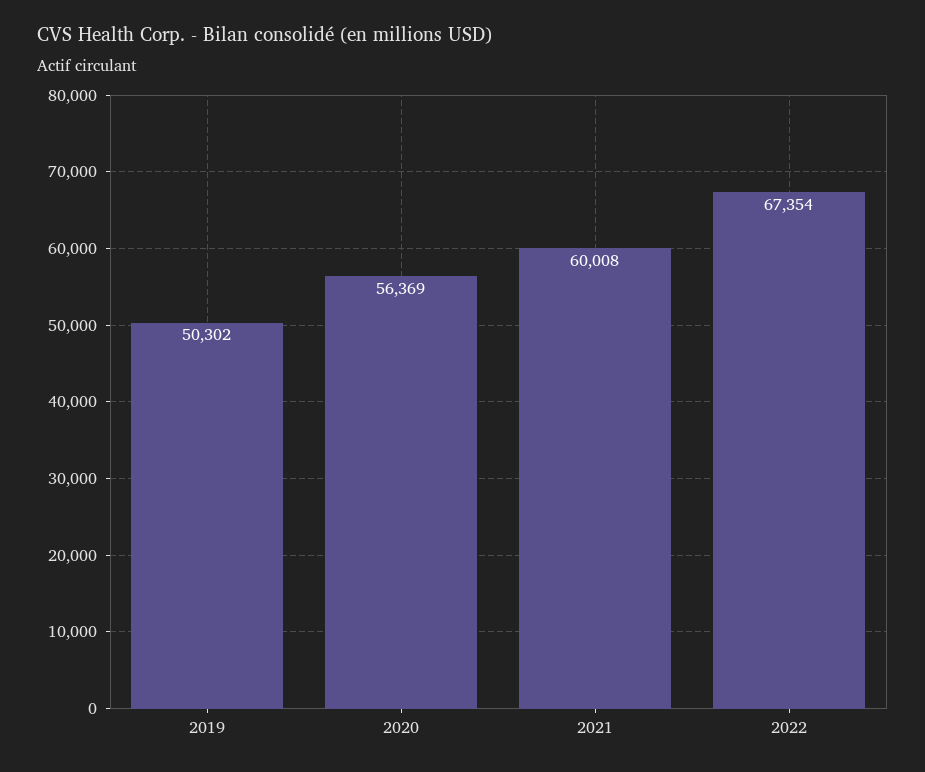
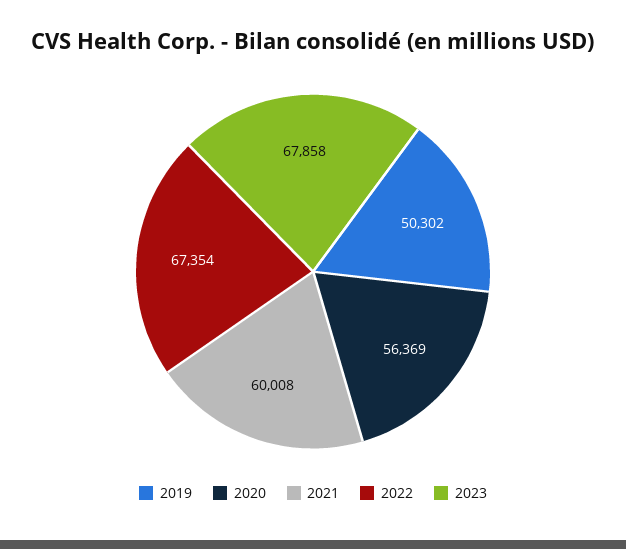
2023: none -> 67858

